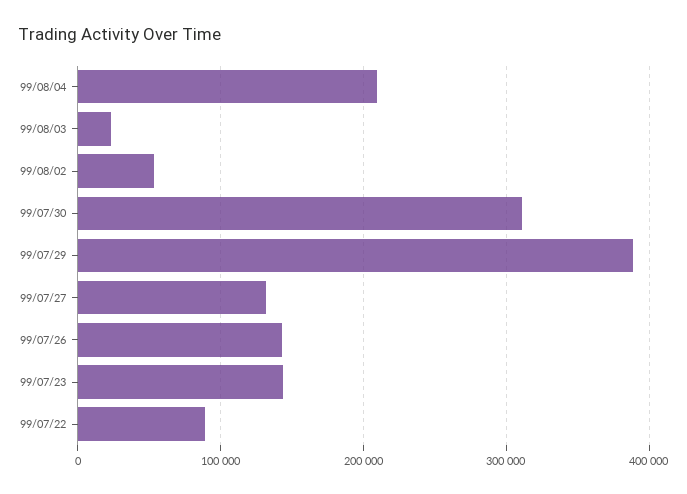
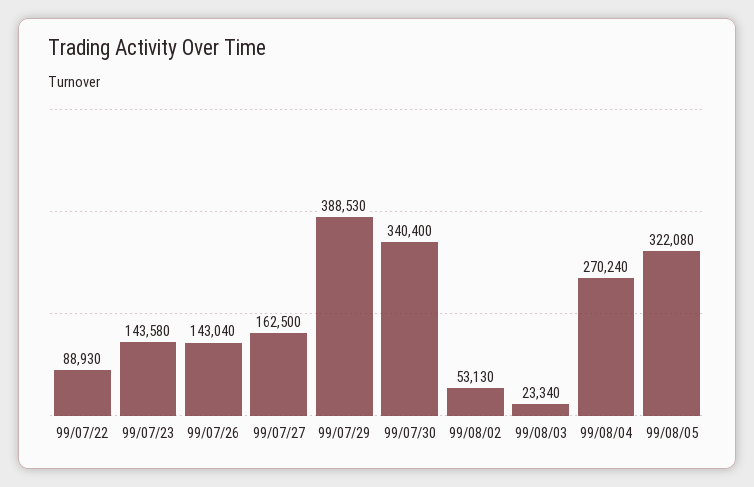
99/08/04: 210000 -> 270240
99/07/30: 310000 -> 340400
99/07/27: 130000 -> 162500
99/08/05: none -> 322080

